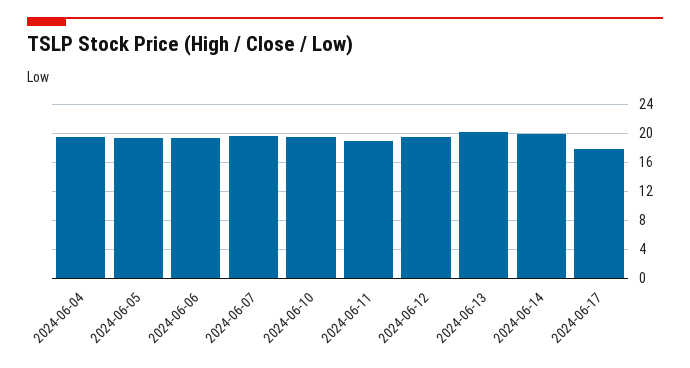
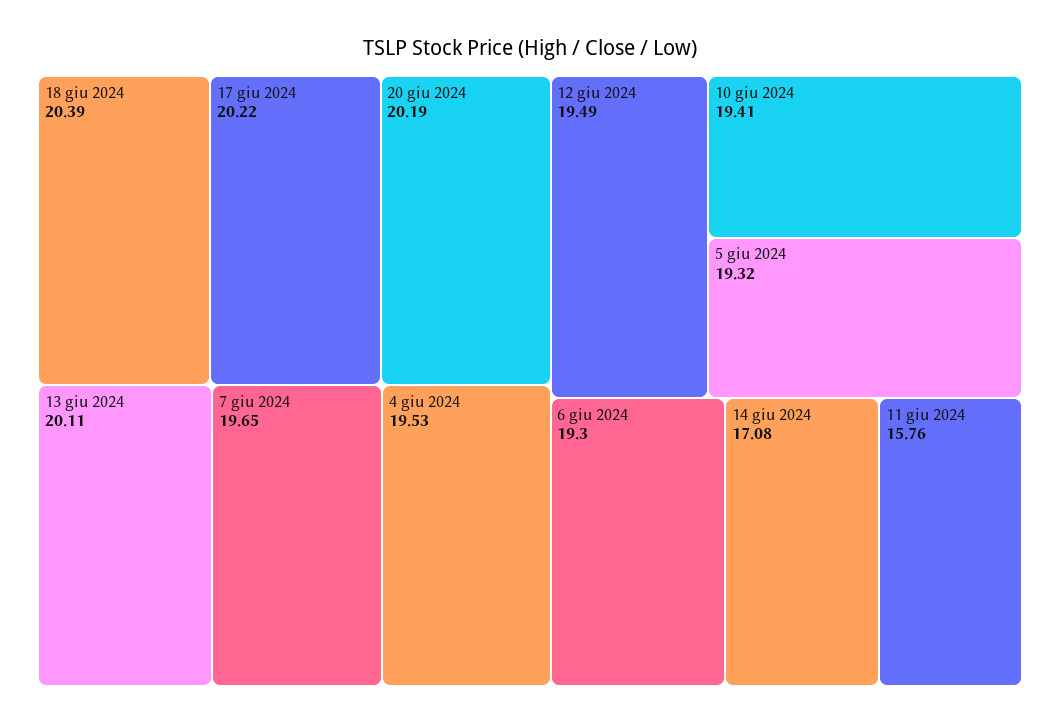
2024-06-11: 19 -> 15.76
2024-06-14: 20 -> 17.08
2024-06-17: 18 -> 20.22
18 giu 2024: none -> 20.39
20 giu 2024: none -> 20.19

